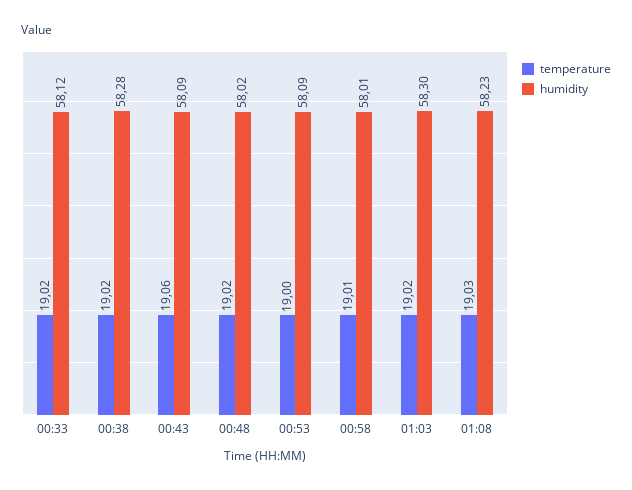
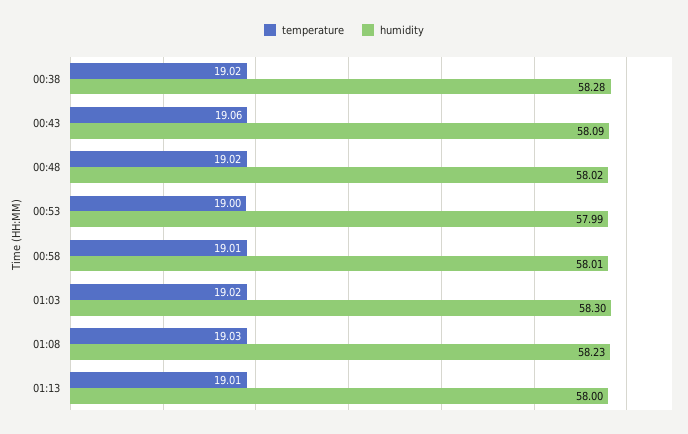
temperature, 00:33: 19.02 -> none
humidity, 00:33: 58.12 -> none
humidity, 00:53: 58.09 -> 57.99
temperature, 01:13: none -> 19.01
humidity, 01:13: none -> 58

